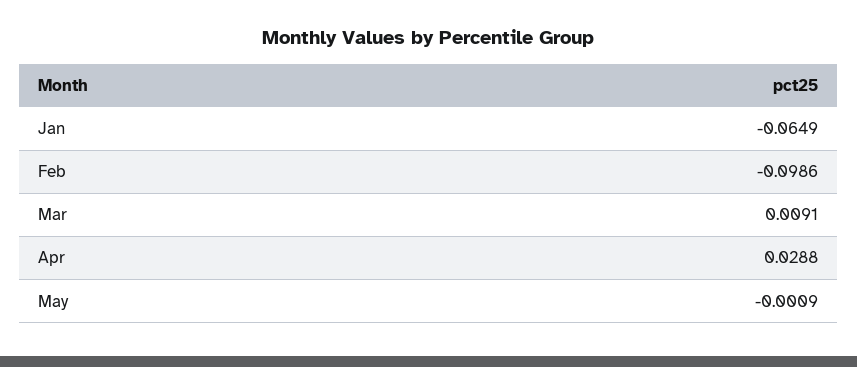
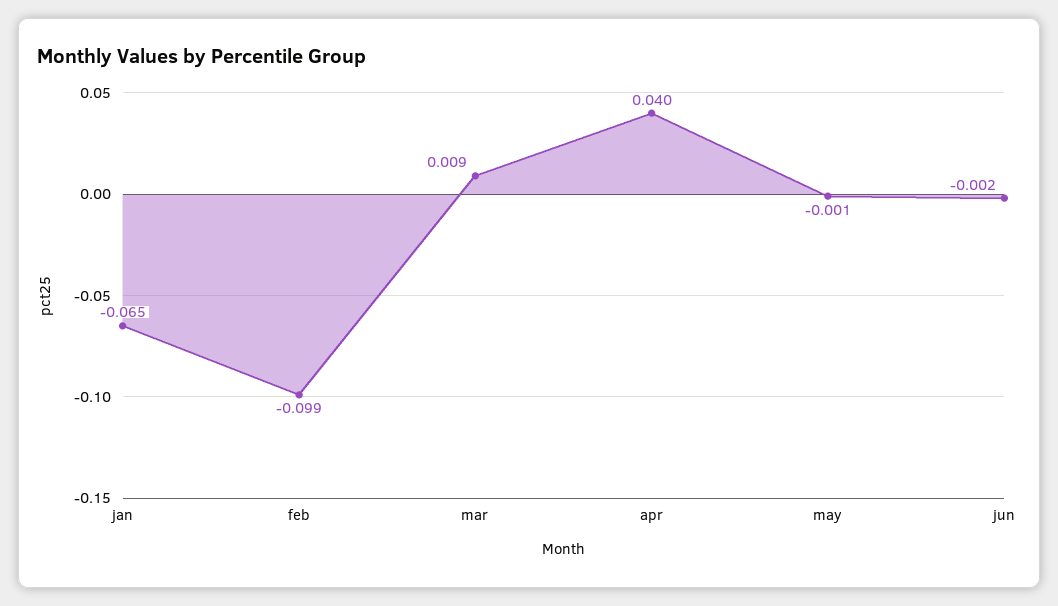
Apr: 0.0288 -> 0.04
jun: none -> -0.002

